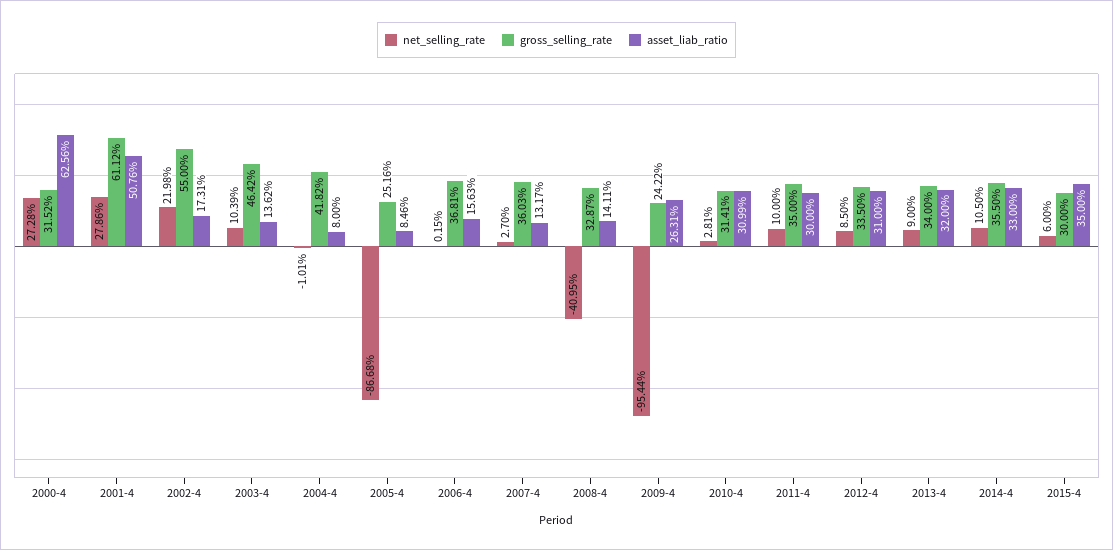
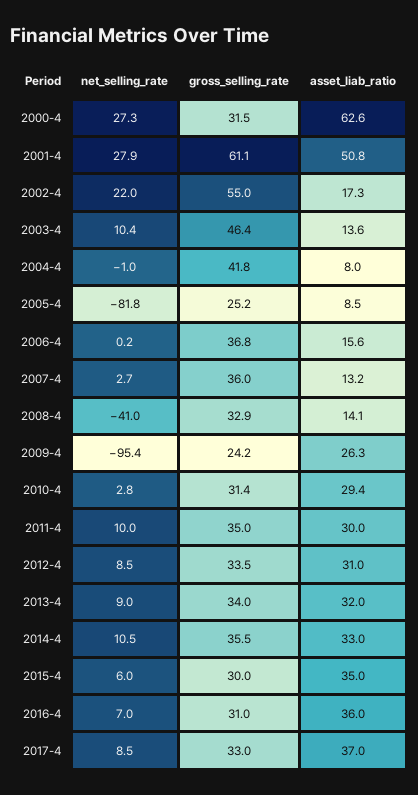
net_selling_rate, 2005-4: -86.68 -> -81.8
asset_liab_ratio, 2010-4: 30.99 -> 29.4
net_selling_rate, 2016-4: none -> 7
gross_selling_rate, 2016-4: none -> 31
asset_liab_ratio, 2016-4: none -> 36
net_selling_rate, 2017-4: none -> 8.5
gross_selling_rate, 2017-4: none -> 33
asset_liab_ratio, 2017-4: none -> 37

